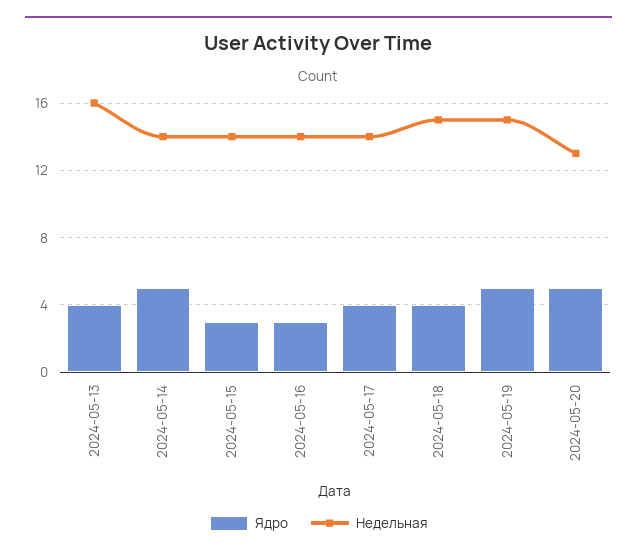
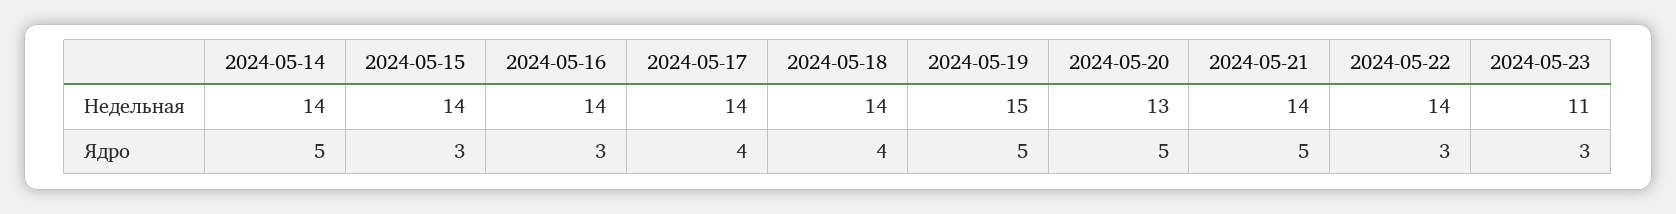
Ядро, 2024-05-13: 4 -> none
Недельная, 2024-05-13: 16 -> none
Недельная, 2024-05-18: 15 -> 14
Недельная, 2024-05-21: none -> 14
Недельная, 2024-05-22: none -> 14
Недельная, 2024-05-23: none -> 11
Ядро, 2024-05-21: none -> 5
Ядро, 2024-05-22: none -> 3
Ядро, 2024-05-23: none -> 3

